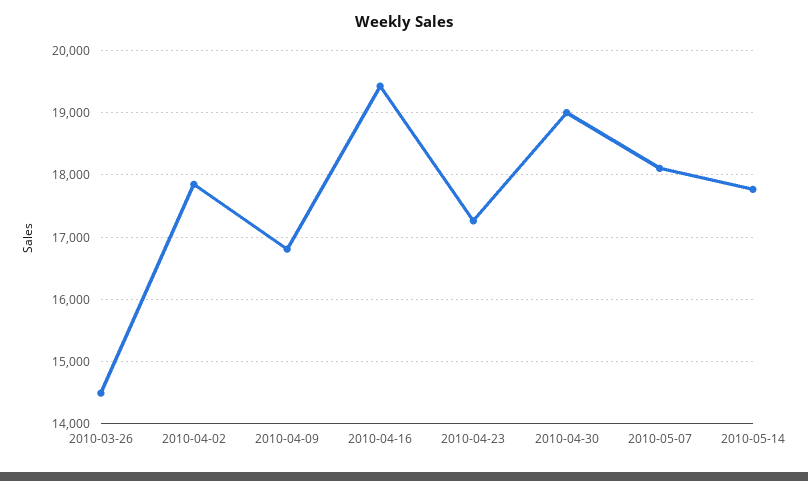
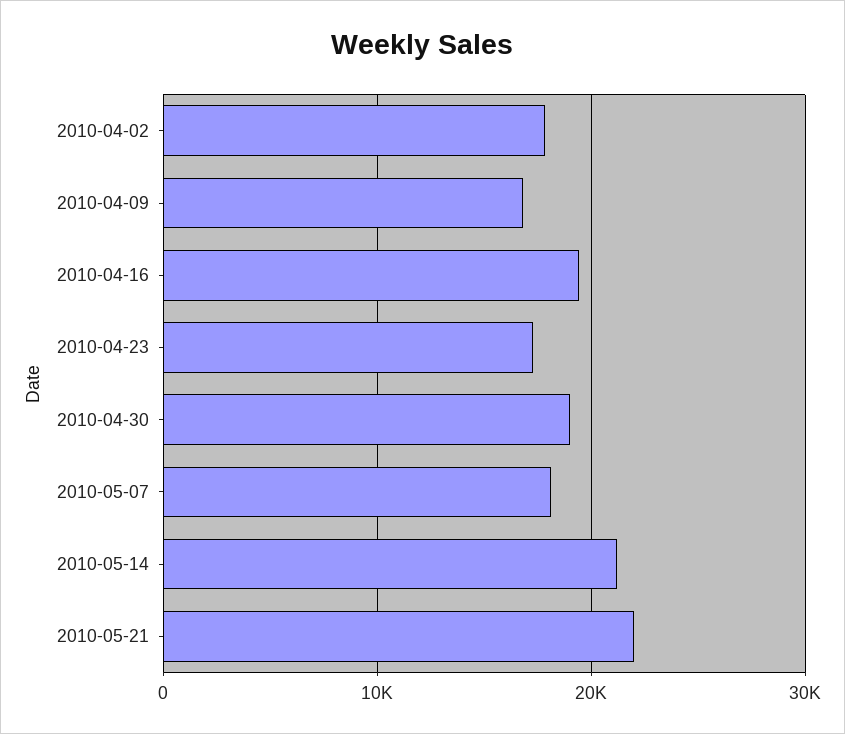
2010-03-26: 14500 -> none
2010-05-14: 17800 -> 21000
2010-05-21: none -> 22000

